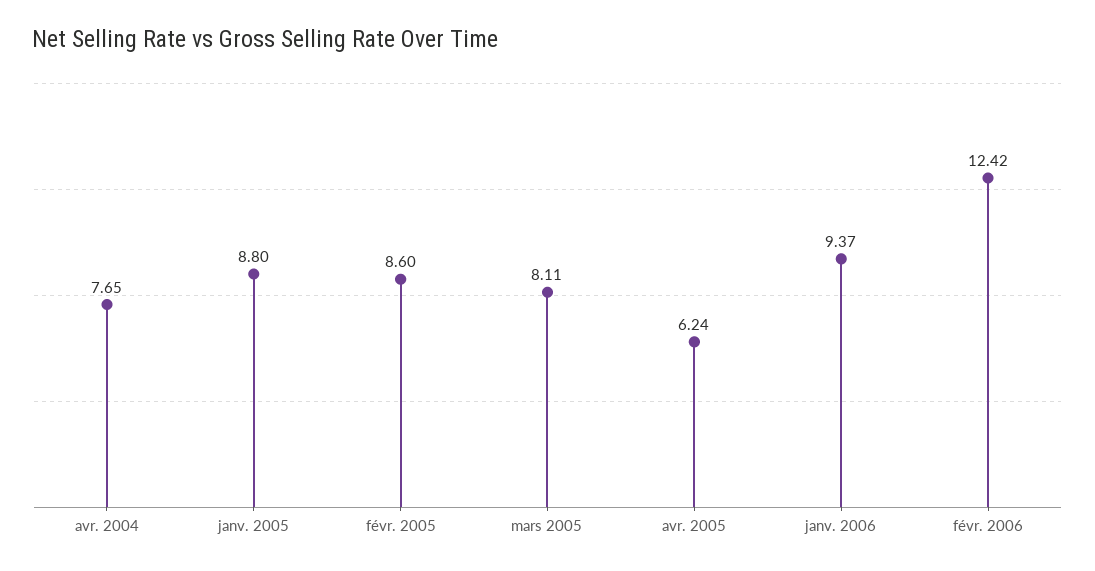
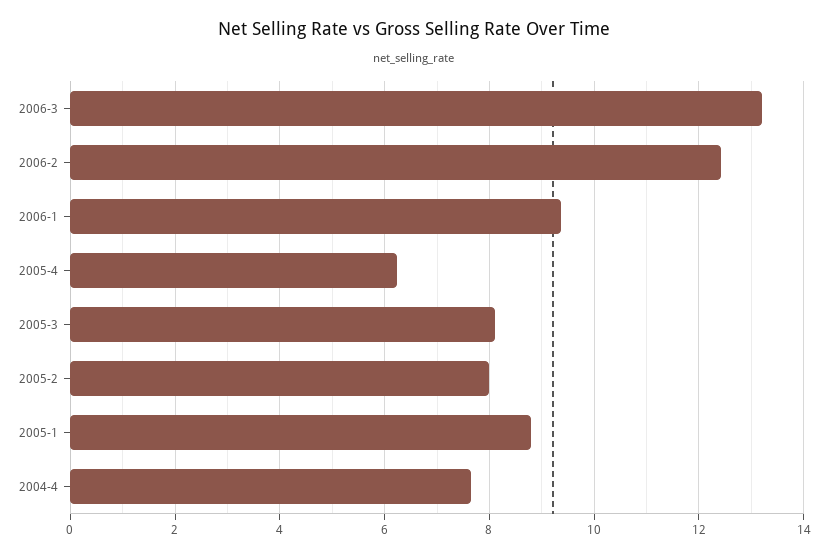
févr. 2005: 8.6 -> 8
2006-3: none -> 13.2

